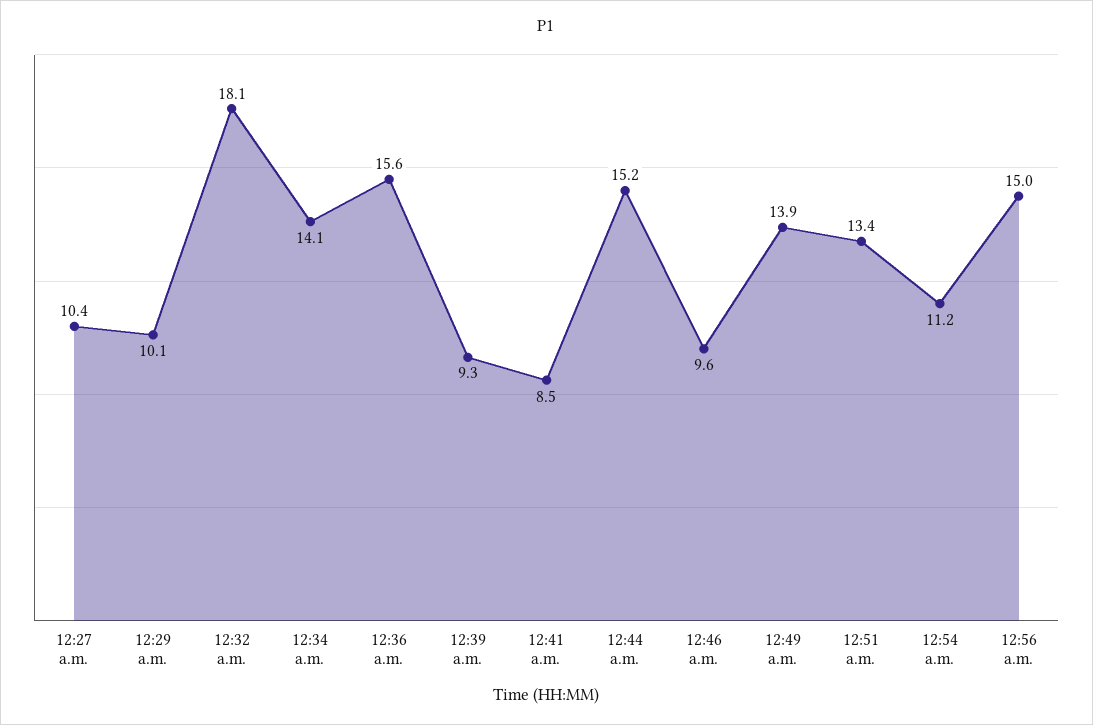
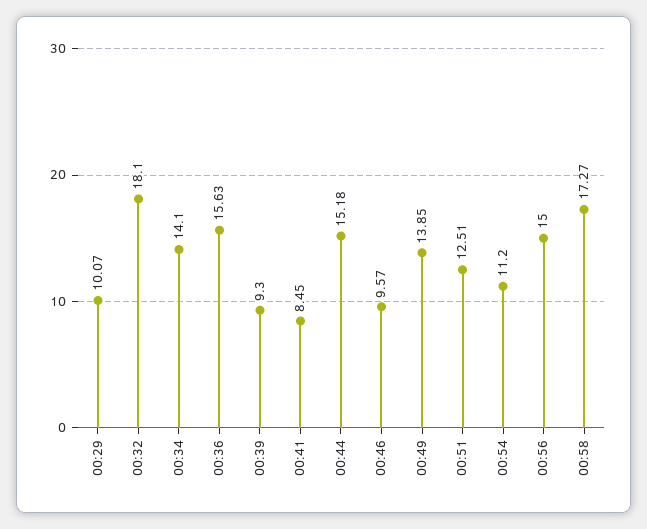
12:27 a.m.: 10.4 -> none
12:51 a.m.: 13.4 -> 12.51
00:58: none -> 17.27

